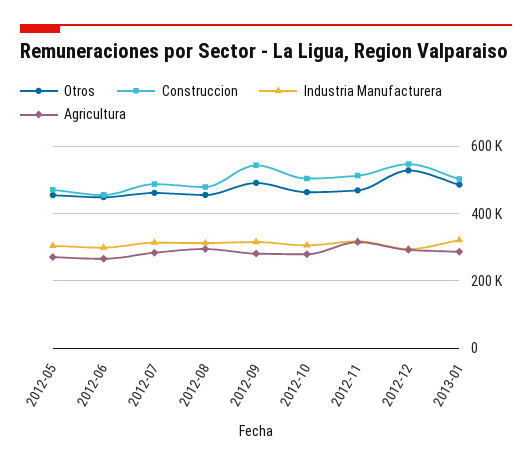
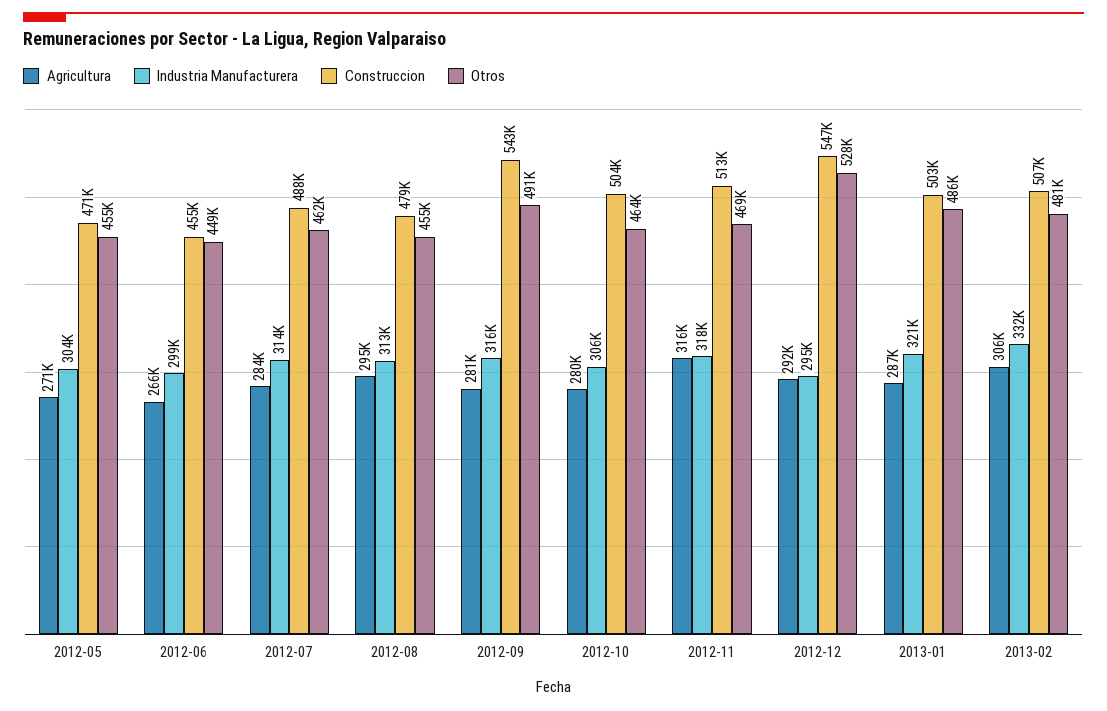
Agricultura, 2013-02: none -> 306000
Industria Manufacturera, 2013-02: none -> 332000
Construccion, 2013-02: none -> 507000
Otros, 2013-02: none -> 481000

